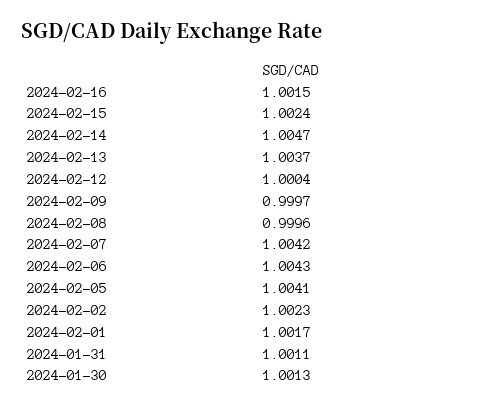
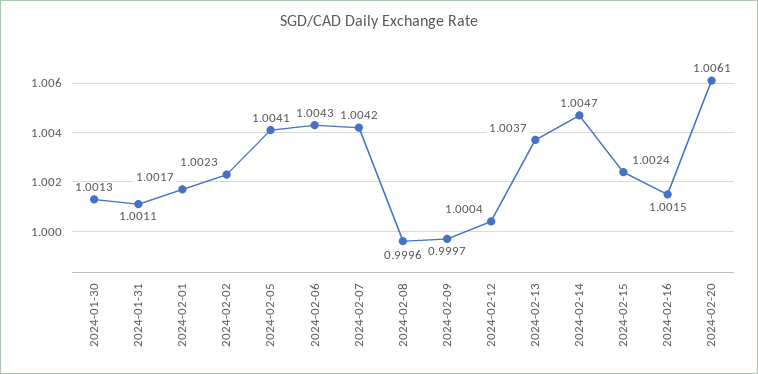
2024-02-20: none -> 1.0061

